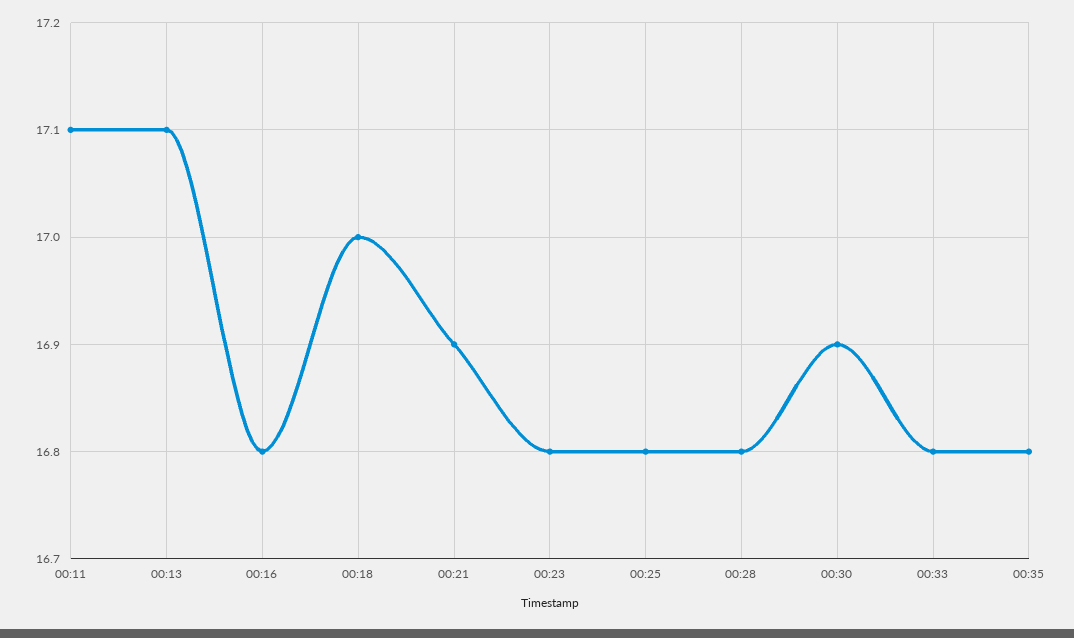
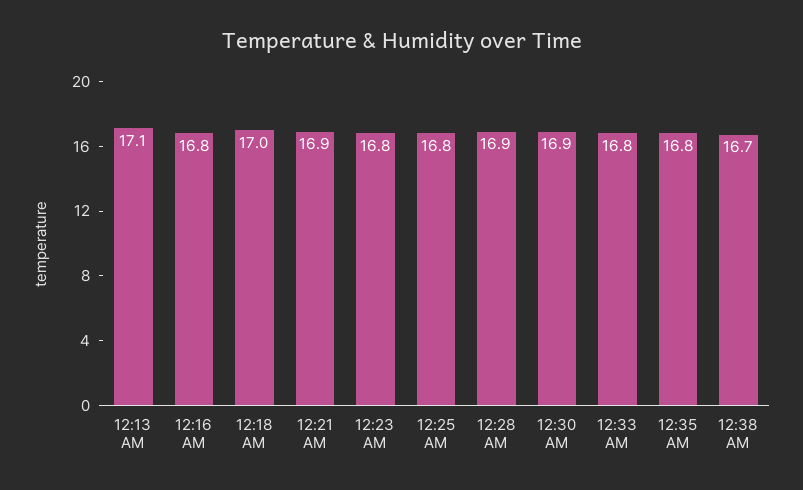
00:11: 17.1 -> none
00:28: 16.8 -> 16.9
12:38 AM: none -> 16.7

